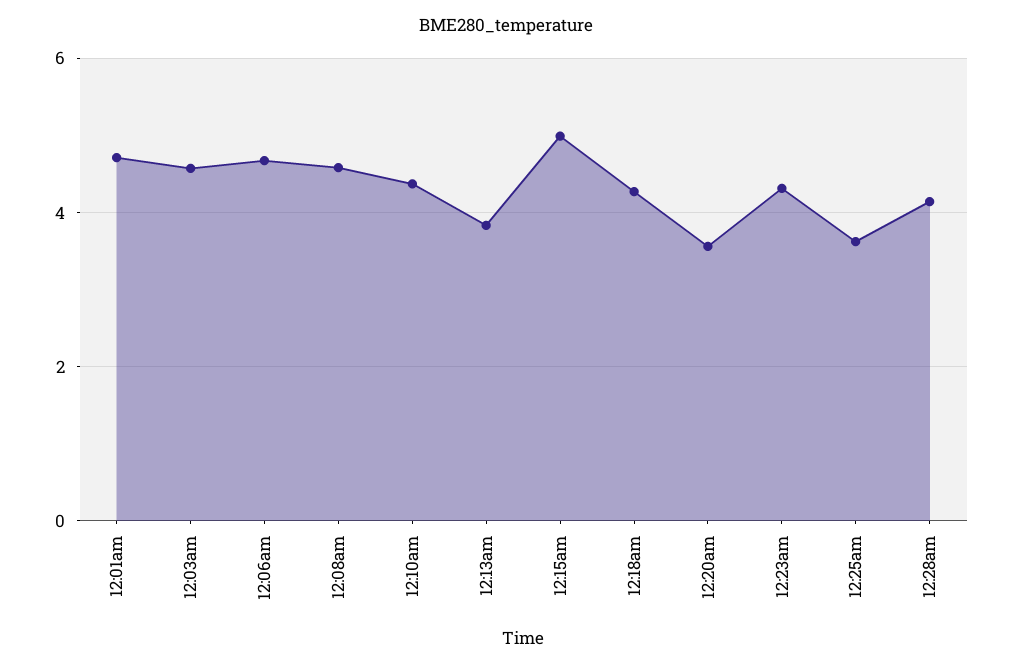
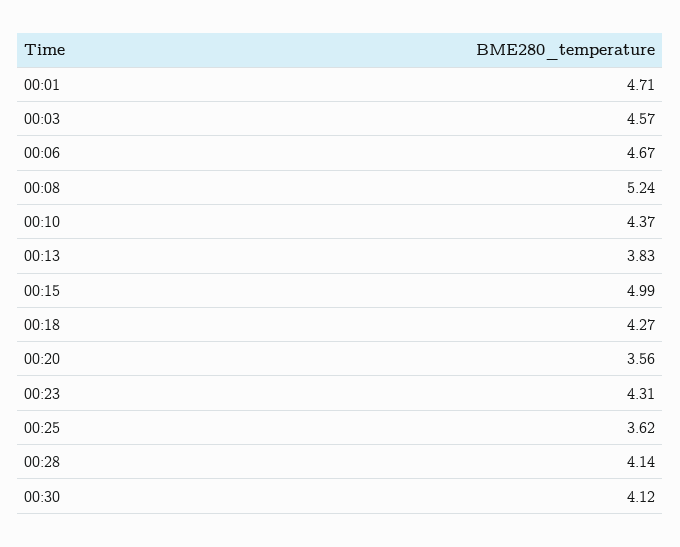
12:08am: 4.6 -> 5.24
00:30: none -> 4.12

